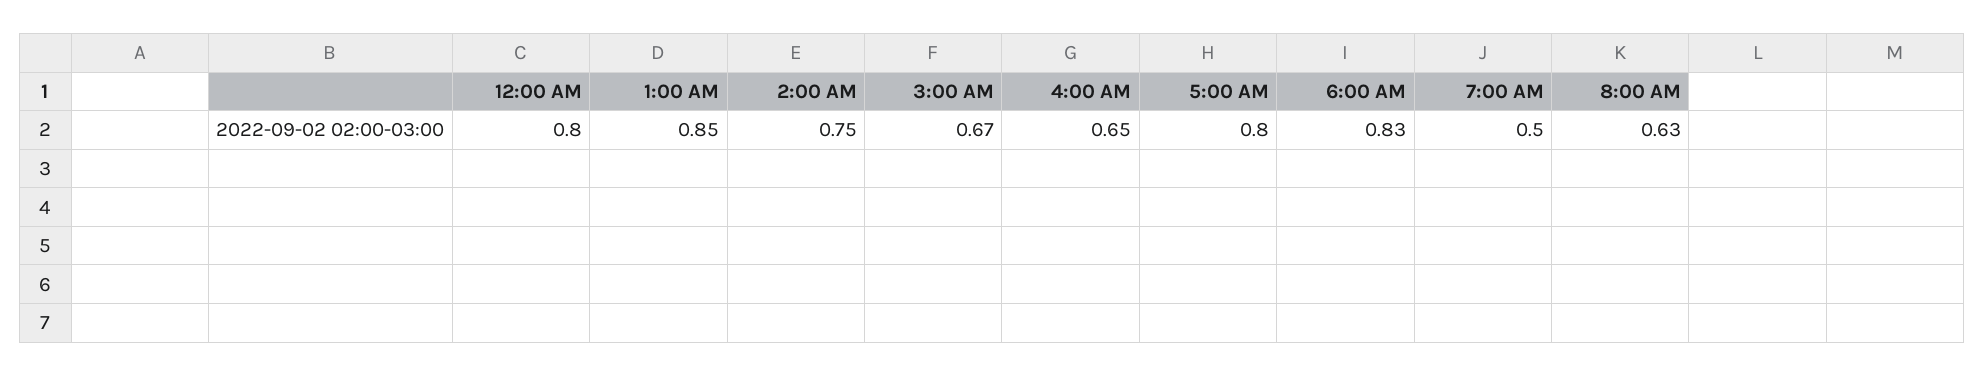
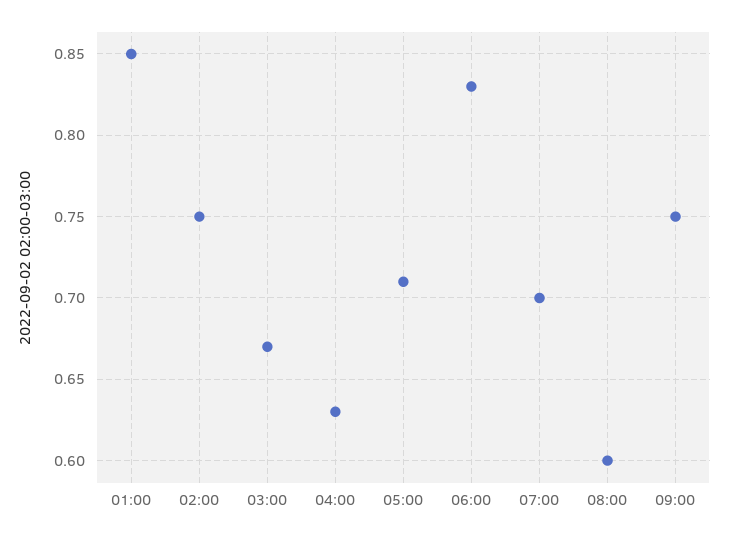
12:00 AM: 0.8 -> none
4:00 AM: 0.65 -> 0.63
5:00 AM: 0.8 -> 0.71
7:00 AM: 0.5 -> 0.7
8:00 AM: 0.63 -> 0.6
09:00: none -> 0.75

